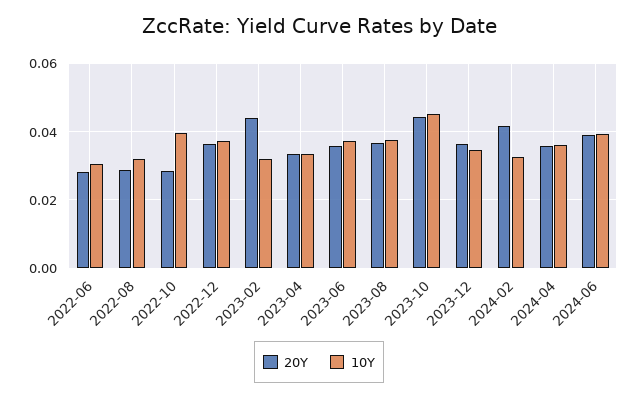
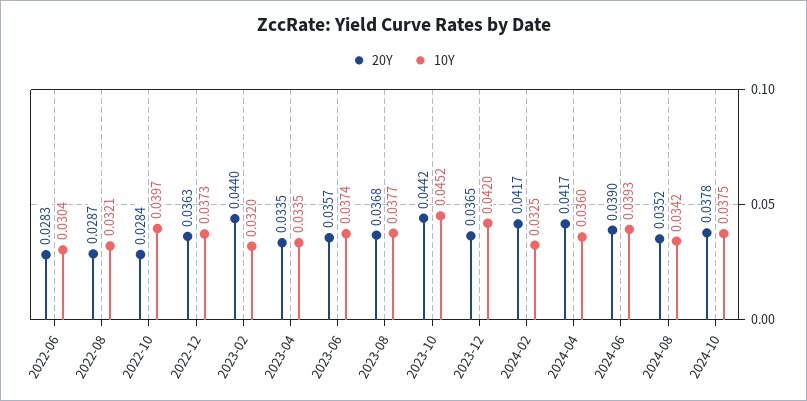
10Y, 2023-12: 0.034 -> 0.042
20Y, 2024-04: 0.036 -> 0.0417
20Y, 2024-08: none -> 0.0352
10Y, 2024-08: none -> 0.0342
20Y, 2024-10: none -> 0.0378
10Y, 2024-10: none -> 0.0375

